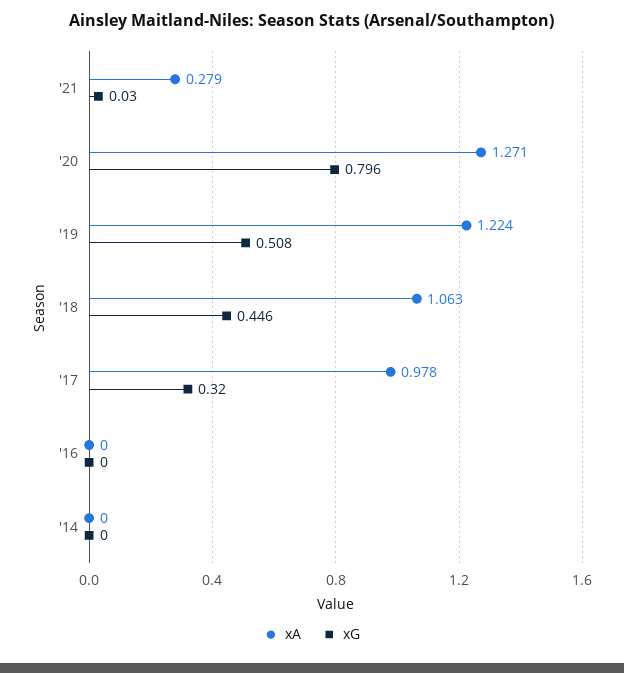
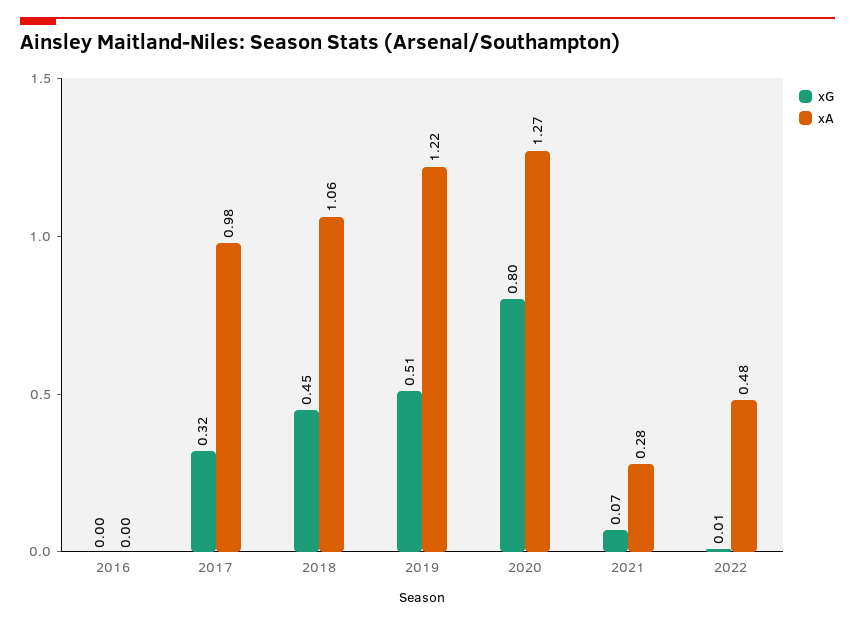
xG, '21: 0.03 -> 0.07
xA, '14: 0 -> none
xG, '14: 0 -> none
xG, 2022: none -> 0.01
xA, 2022: none -> 0.48

